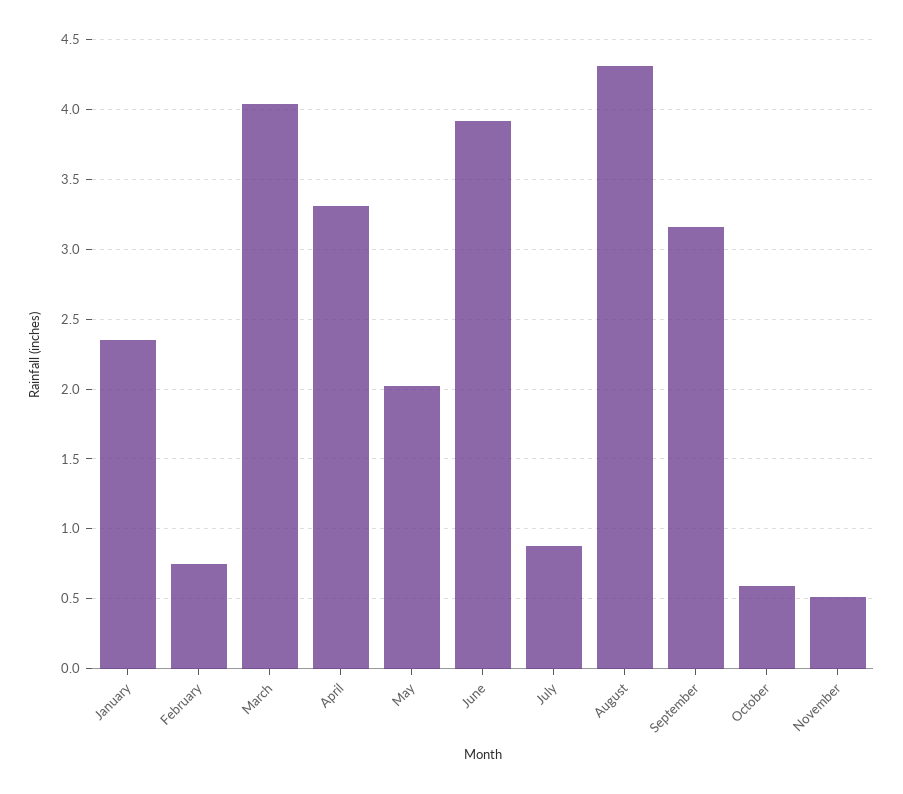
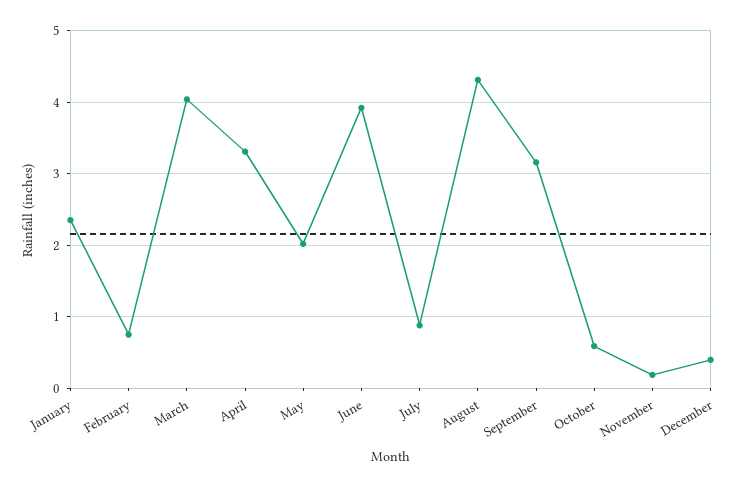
November: 0.5 -> 0.2
December: none -> 0.4

